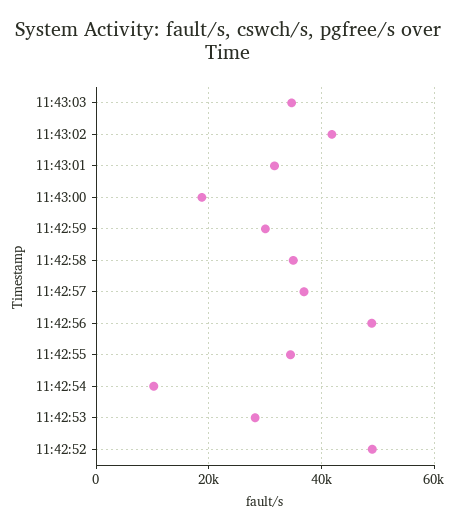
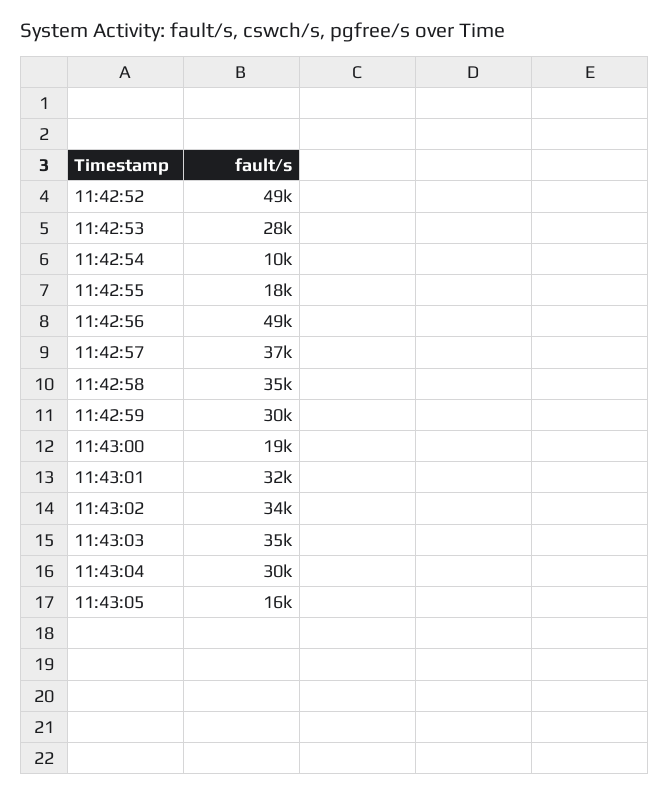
11:43:02: 42000 -> 34000
11:42:55: 34000 -> 18000
11:43:04: none -> 30000
11:43:05: none -> 16000

